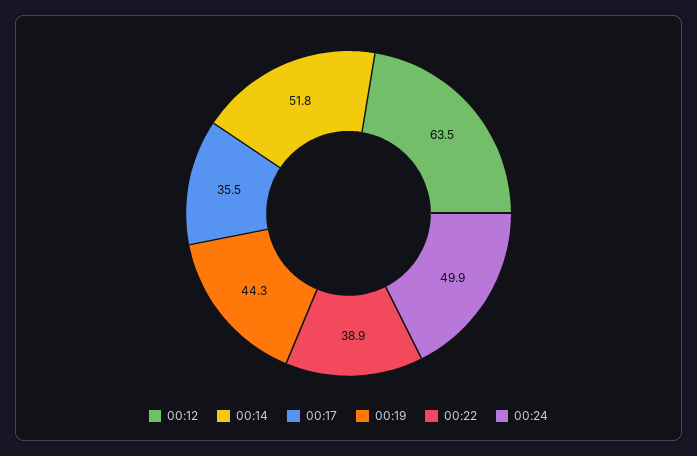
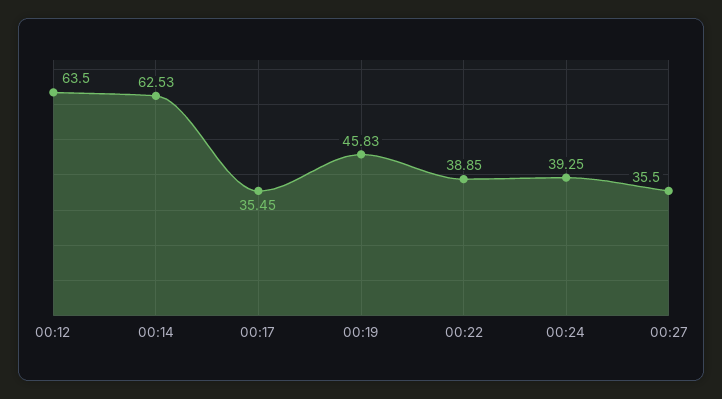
00:14: 51.8 -> 62.53
00:19: 44.3 -> 45.83
00:24: 49.9 -> 39.25
00:27: none -> 35.5

